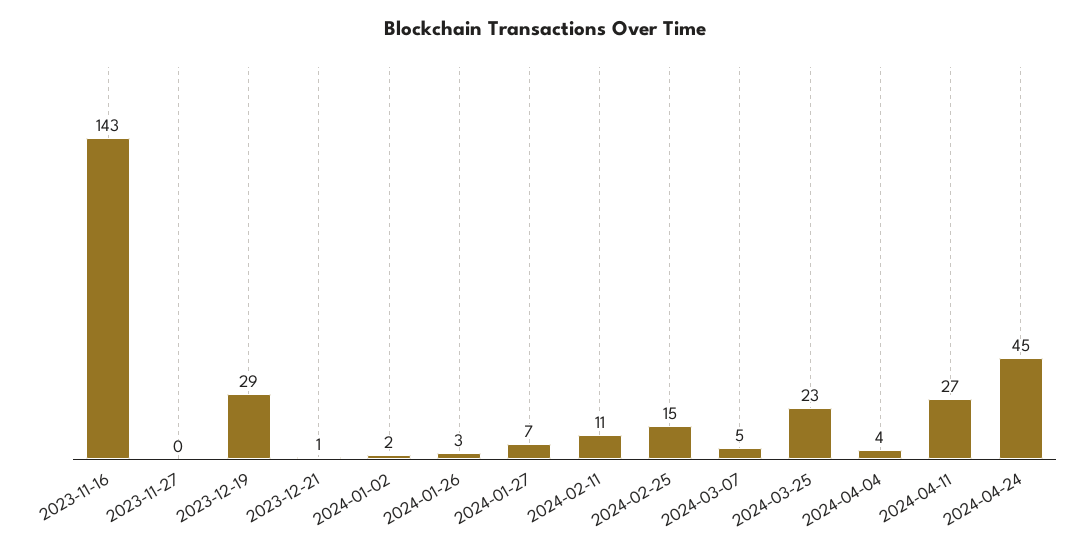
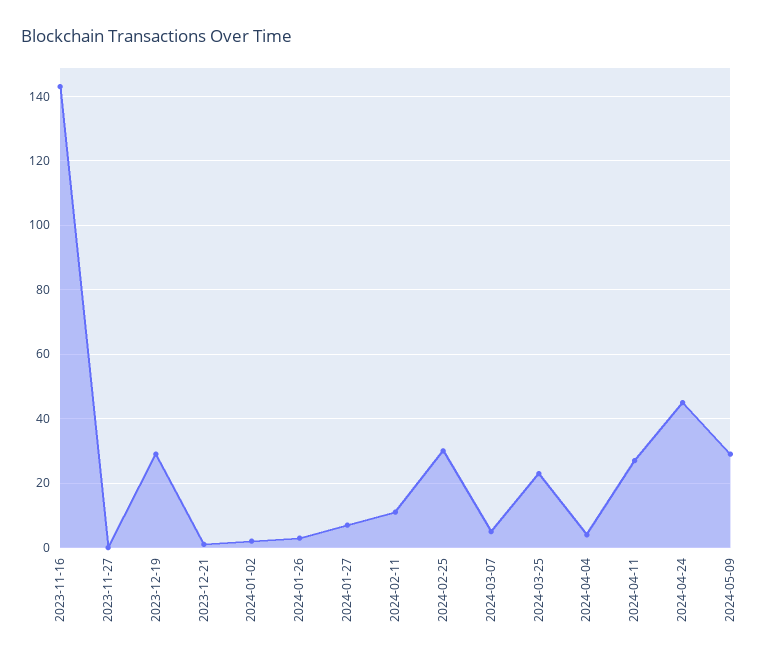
2024-02-25: 15 -> 30
2024-05-09: none -> 30

